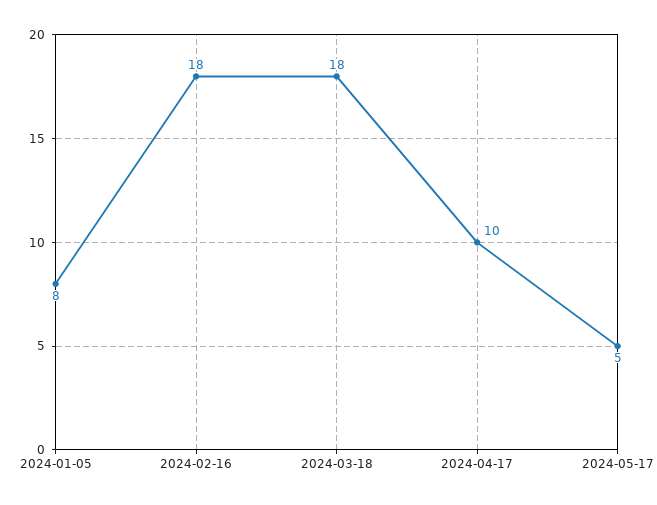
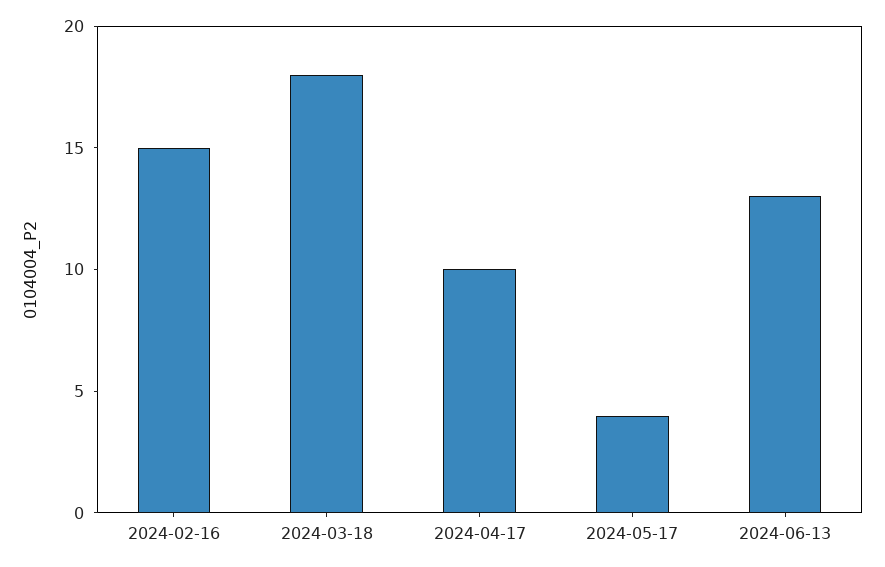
2024-01-05: 8 -> none
2024-02-16: 18 -> 15
2024-05-17: 5 -> 4
2024-06-13: none -> 13

